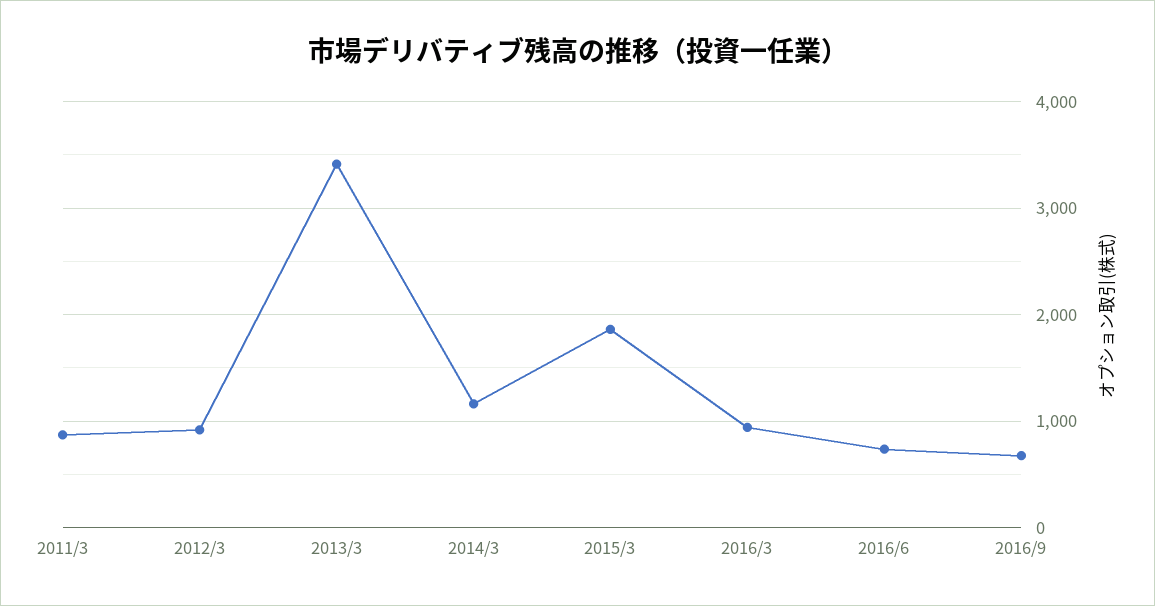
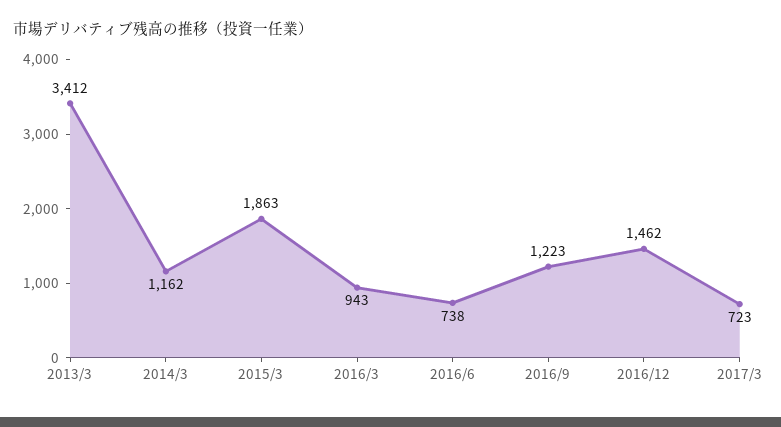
2011/3: 900 -> none
2012/3: 900 -> none
2016/9: 700 -> 1223
2016/12: none -> 1462
2017/3: none -> 723

